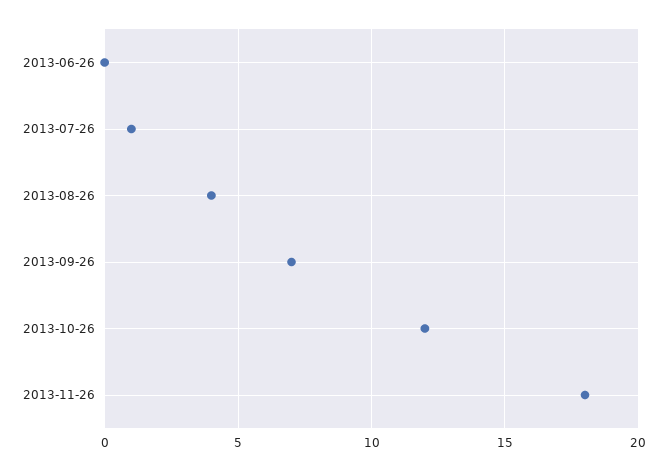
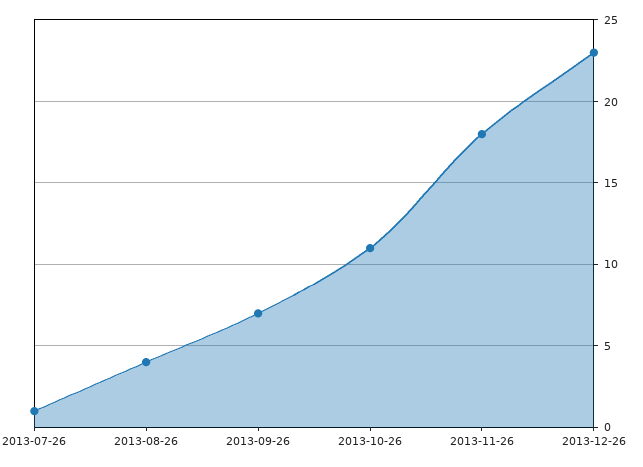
2013-06-26: 0 -> none
2013-10-26: 12 -> 11
2013-12-26: none -> 23

